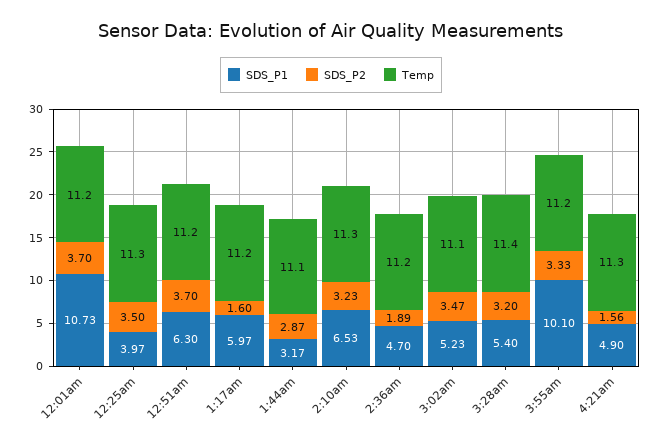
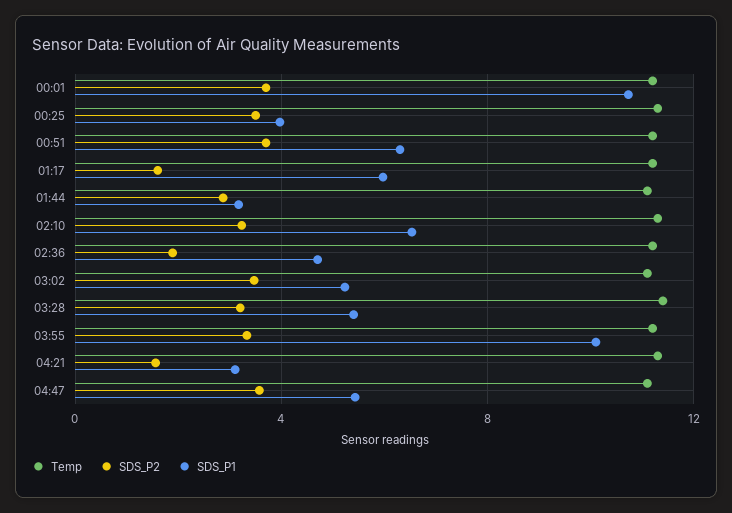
SDS_P1, 4:21am: 4.9 -> 3
Temp, 04:47: none -> 11
SDS_P2, 04:47: none -> 3.5
SDS_P1, 04:47: none -> 5.5

